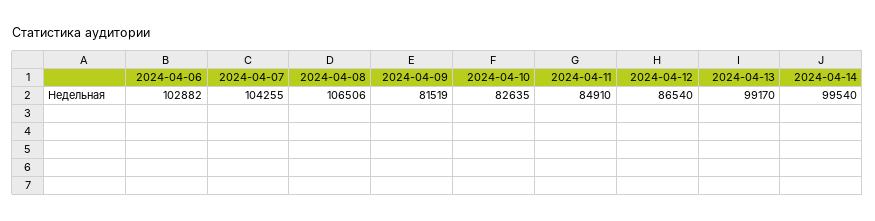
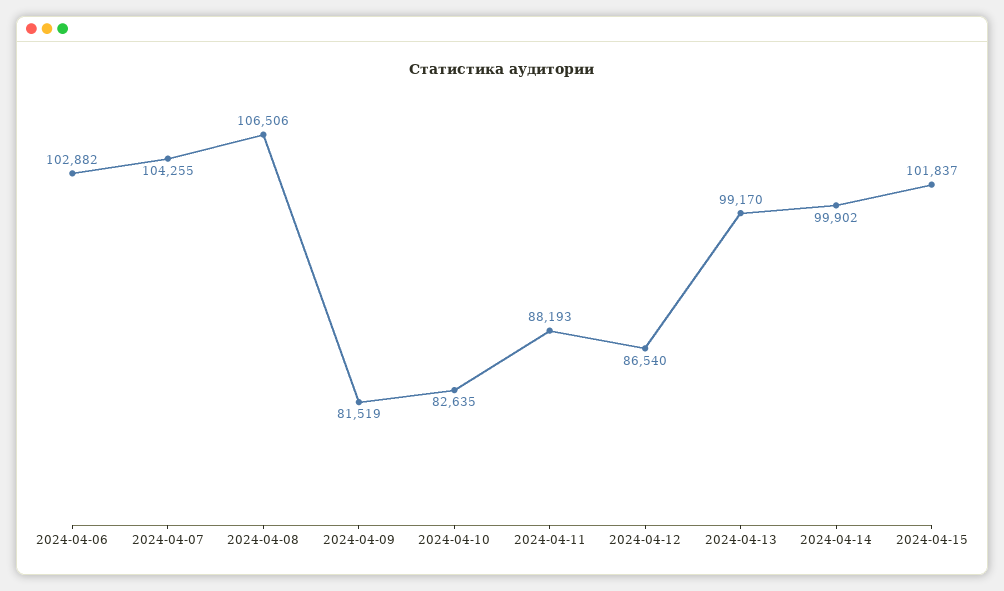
2024-04-11: 84910 -> 88193
2024-04-14: 99540 -> 99902
2024-04-15: none -> 101837

